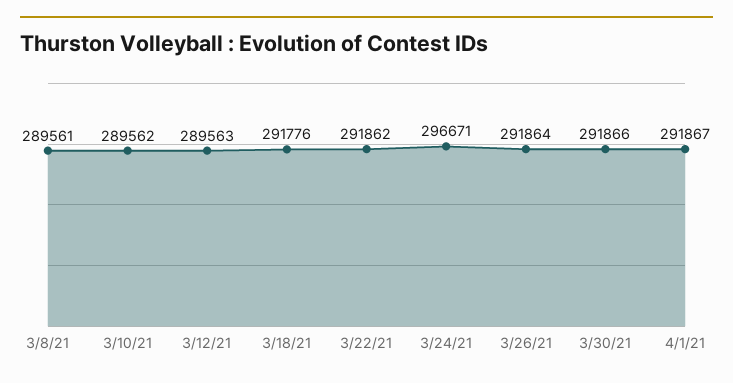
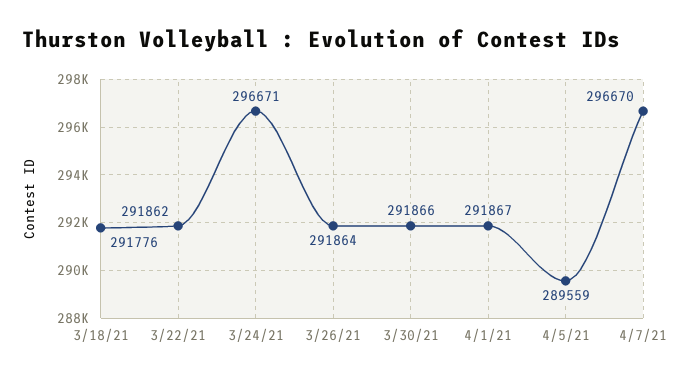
3/8/21: 289561 -> none
3/10/21: 289562 -> none
3/12/21: 289563 -> none
4/5/21: none -> 289559
4/7/21: none -> 296670

